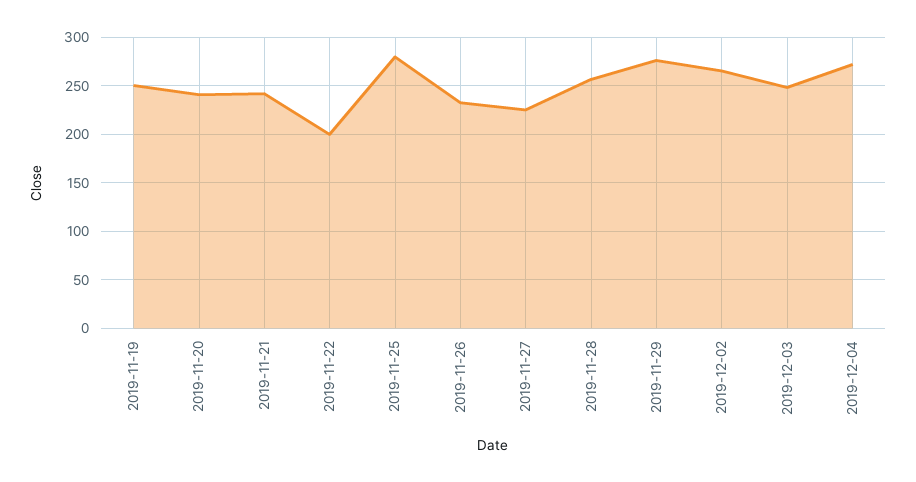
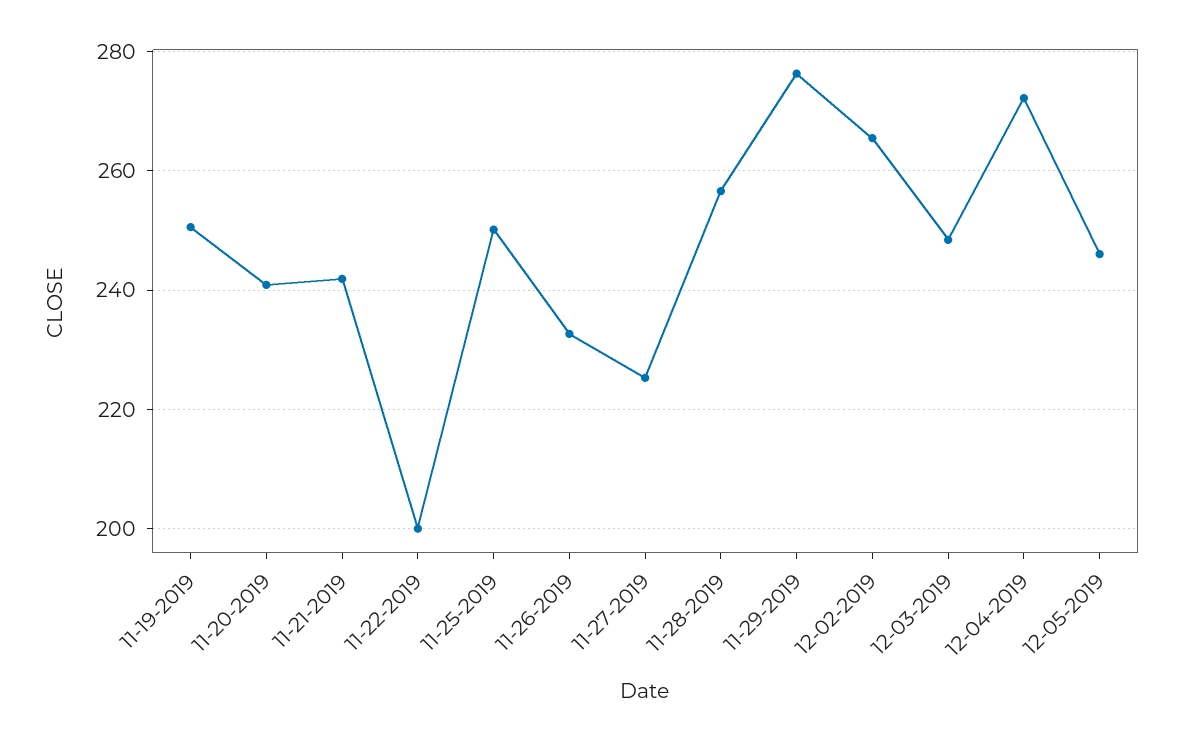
2019-11-25: 280 -> 250
12-05-2019: none -> 246

